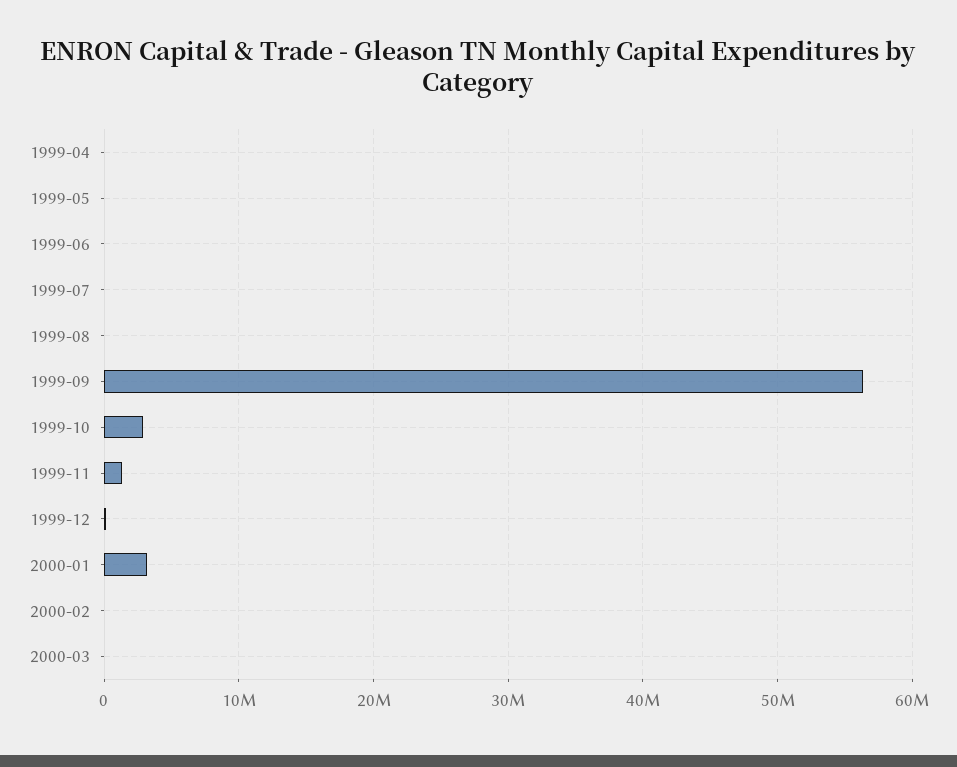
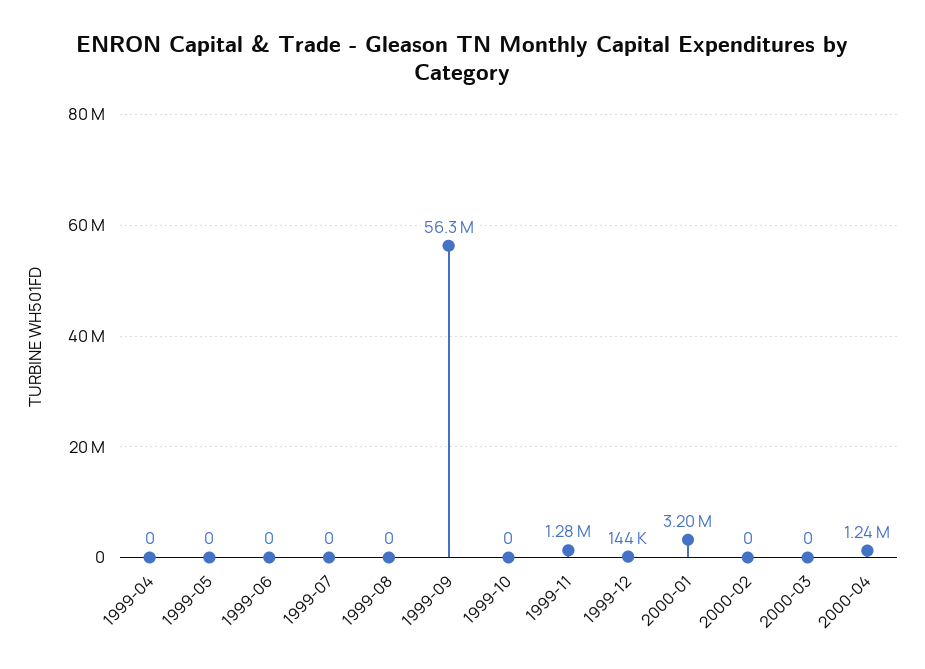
1999-10: 3000000 -> 0
2000-04: none -> 1240000

